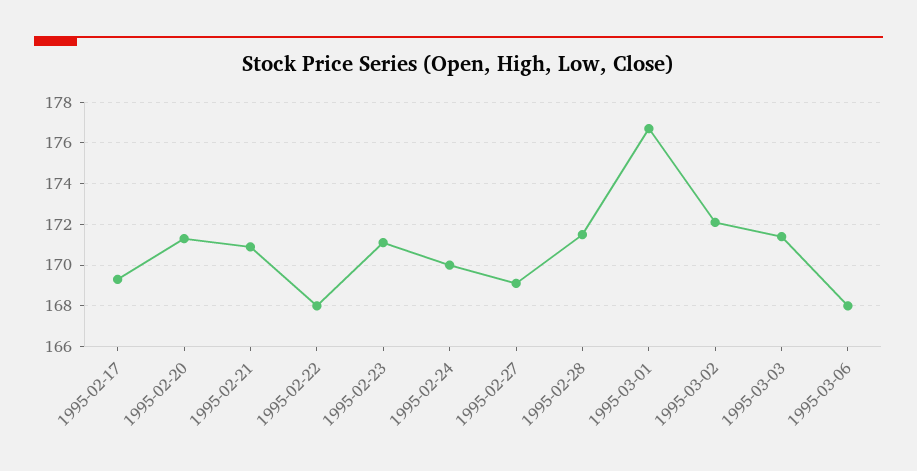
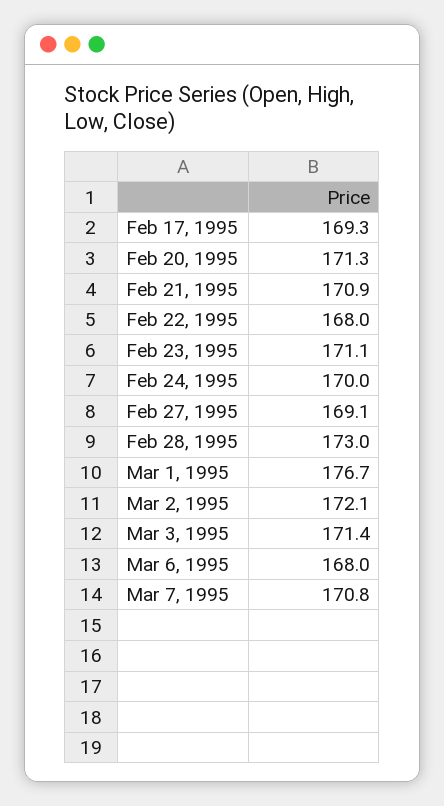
1995-02-28: 171.5 -> 173
Mar 7, 1995: none -> 170.8

